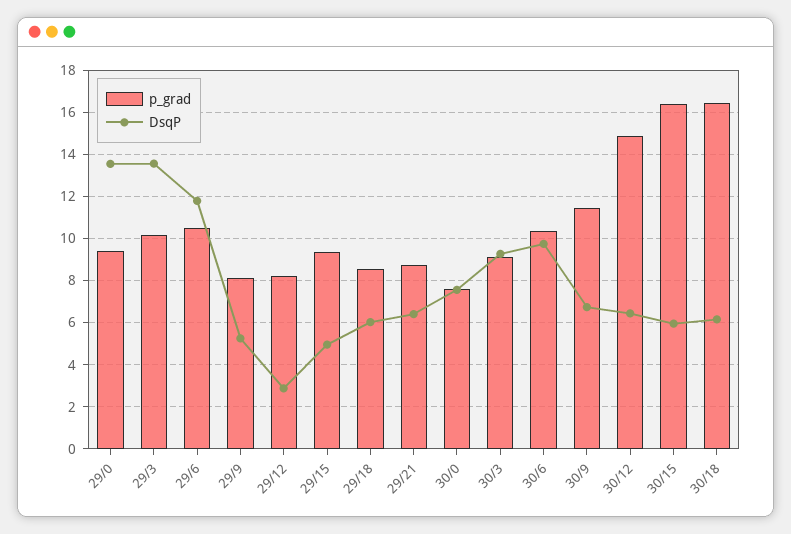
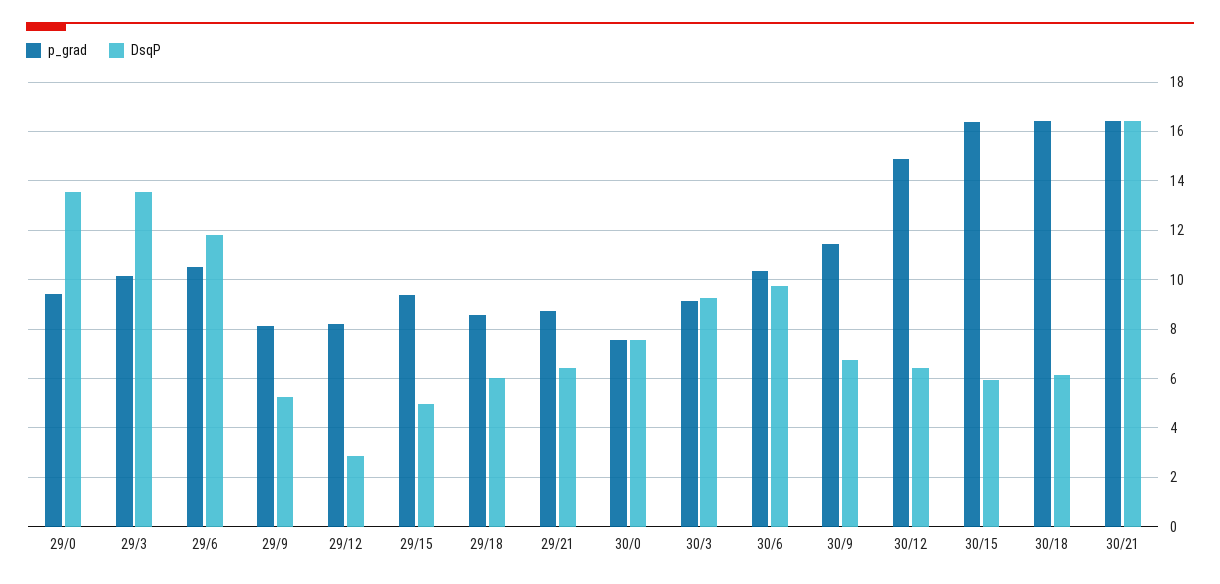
p_grad, 30/21: none -> 16.5
DsqP, 30/21: none -> 16.5

